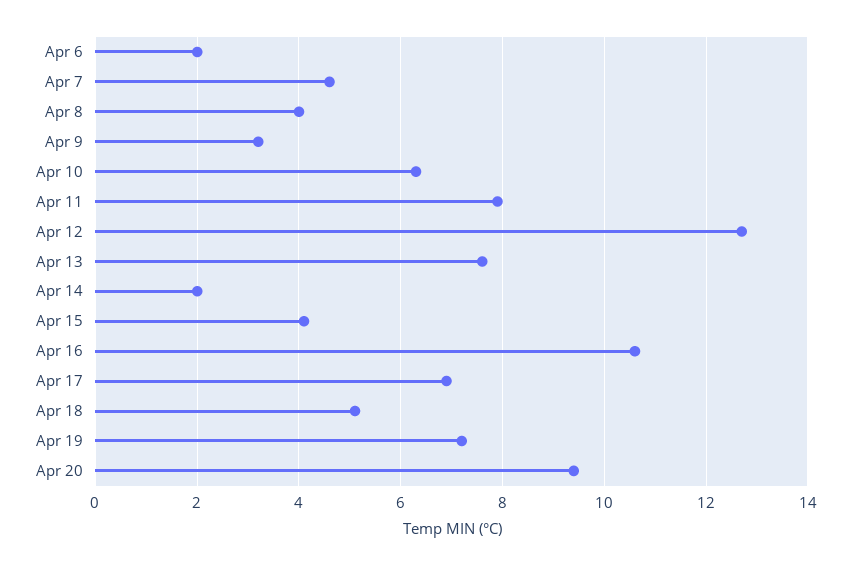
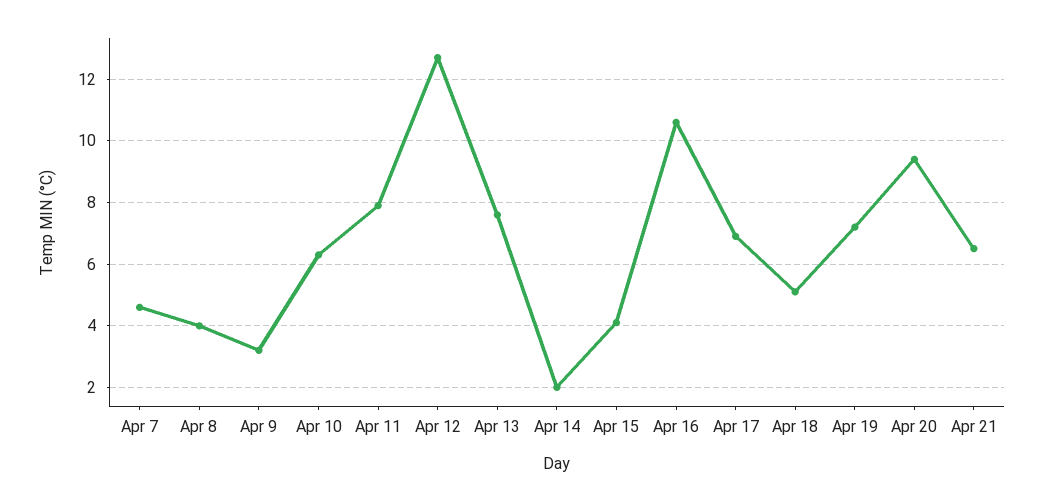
Apr 6: 2 -> none
Apr 21: none -> 6.5

